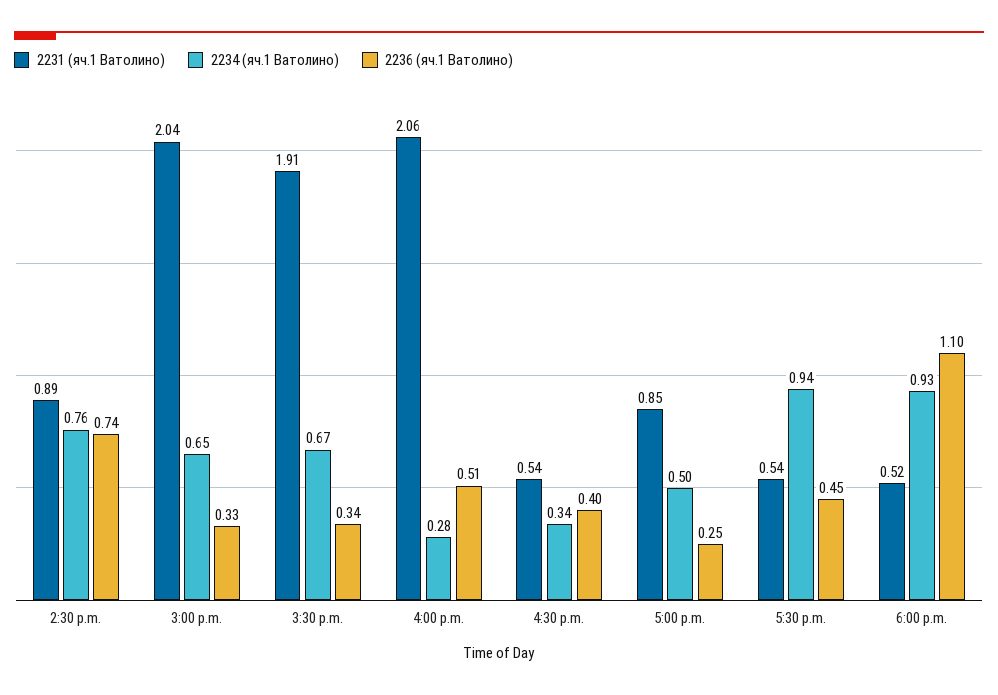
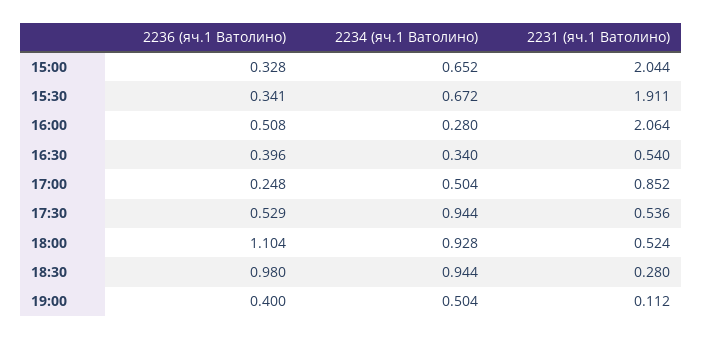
2231 (яч.1 Ватолино), 2:30 p.m.: 0.89 -> none
2234 (яч.1 Ватолино), 2:30 p.m.: 0.76 -> none
2236 (яч.1 Ватолино), 2:30 p.m.: 0.74 -> none
2236 (яч.1 Ватолино), 5:30 p.m.: 0.45 -> 0.529
2236 (яч.1 Ватолино), 18:30: none -> 0.98
2234 (яч.1 Ватолино), 18:30: none -> 0.944
2231 (яч.1 Ватолино), 18:30: none -> 0.28
2236 (яч.1 Ватолино), 19:00: none -> 0.4
2234 (яч.1 Ватолино), 19:00: none -> 0.504
2231 (яч.1 Ватолино), 19:00: none -> 0.112

